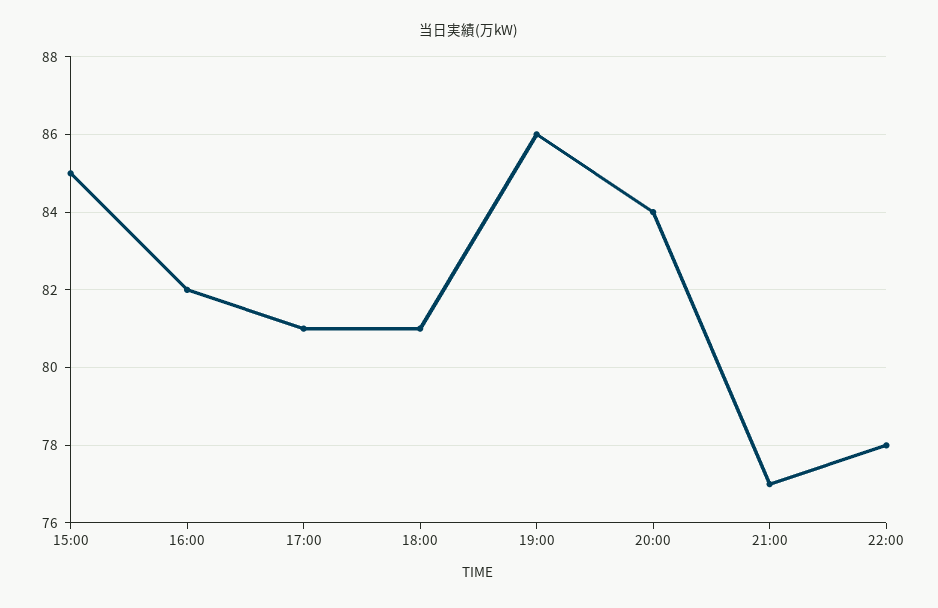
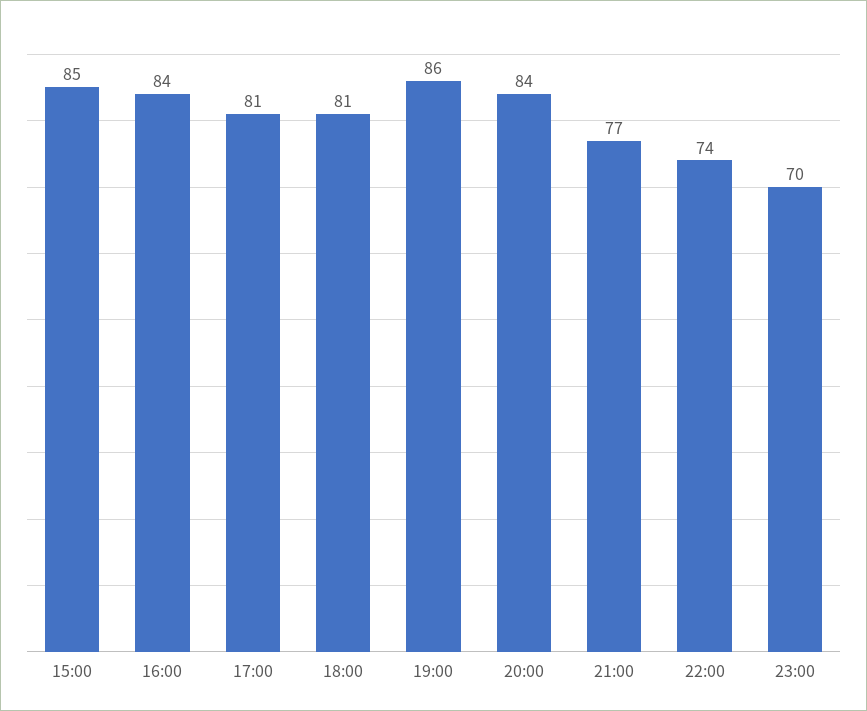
16:00: 82 -> 84
22:00: 78 -> 74
23:00: none -> 70

